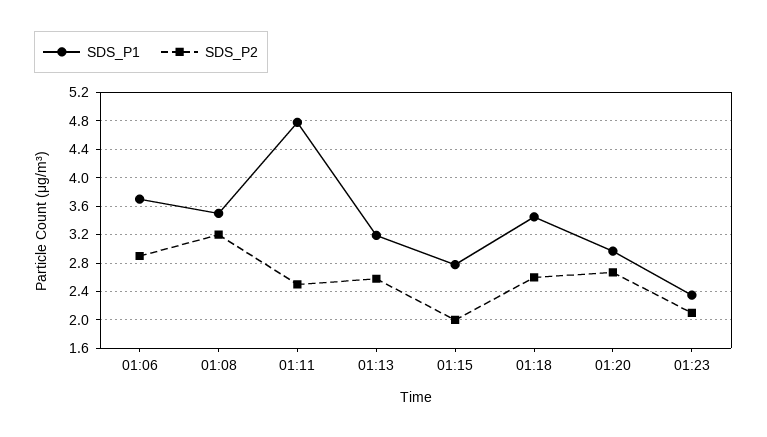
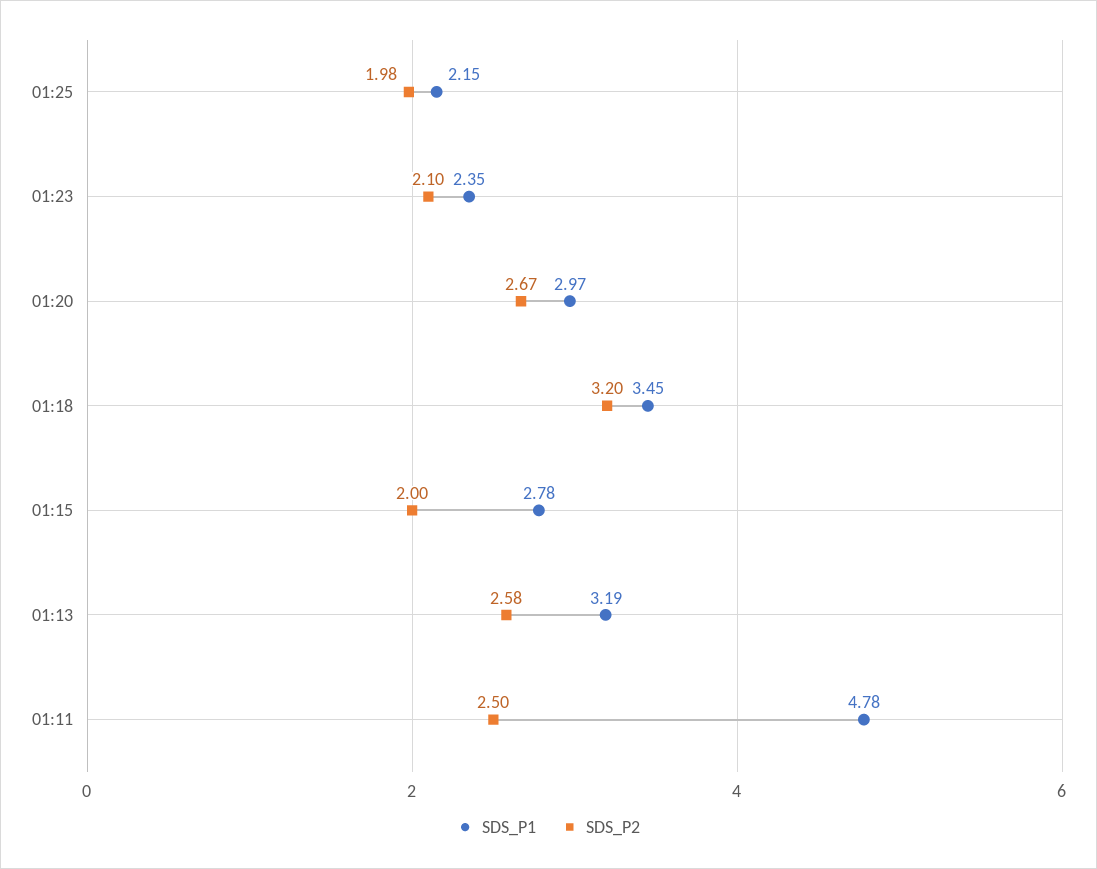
SDS_P1, 01:06: 3.7 -> none
SDS_P2, 01:06: 2.9 -> none
SDS_P1, 01:08: 3.5 -> none
SDS_P2, 01:08: 3.2 -> none
SDS_P2, 01:18: 2.6 -> 3.2
SDS_P1, 01:25: none -> 2.15
SDS_P2, 01:25: none -> 1.98

